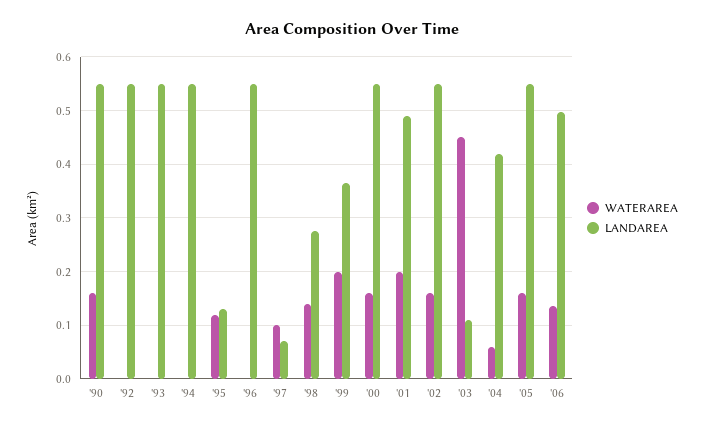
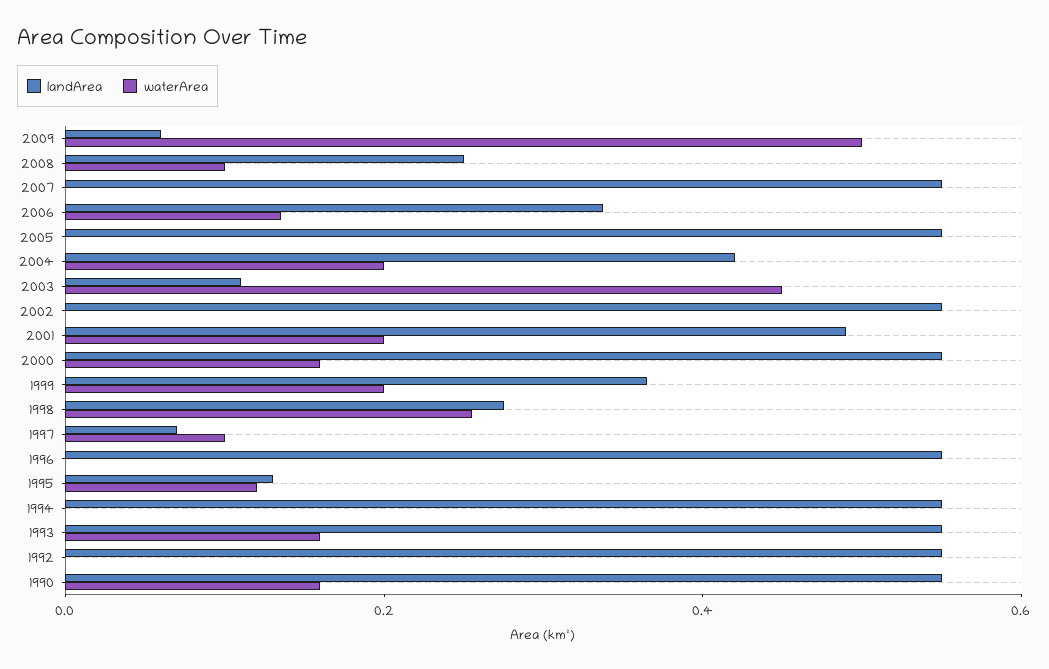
WATERAREA, '93: 0 -> 0.15
WATERAREA, '98: 0.14 -> 0.25
WATERAREA, '02: 0.16 -> 0
WATERAREA, '04: 0.06 -> 0.2
WATERAREA, '05: 0.16 -> 0
LANDAREA, '06: 0.5 -> 0.35
LANDAREA, 2009: none -> 0.05
WATERAREA, 2009: none -> 0.5
LANDAREA, 2008: none -> 0.25
WATERAREA, 2008: none -> 0.1
LANDAREA, 2007: none -> 0.55
WATERAREA, 2007: none -> 0

